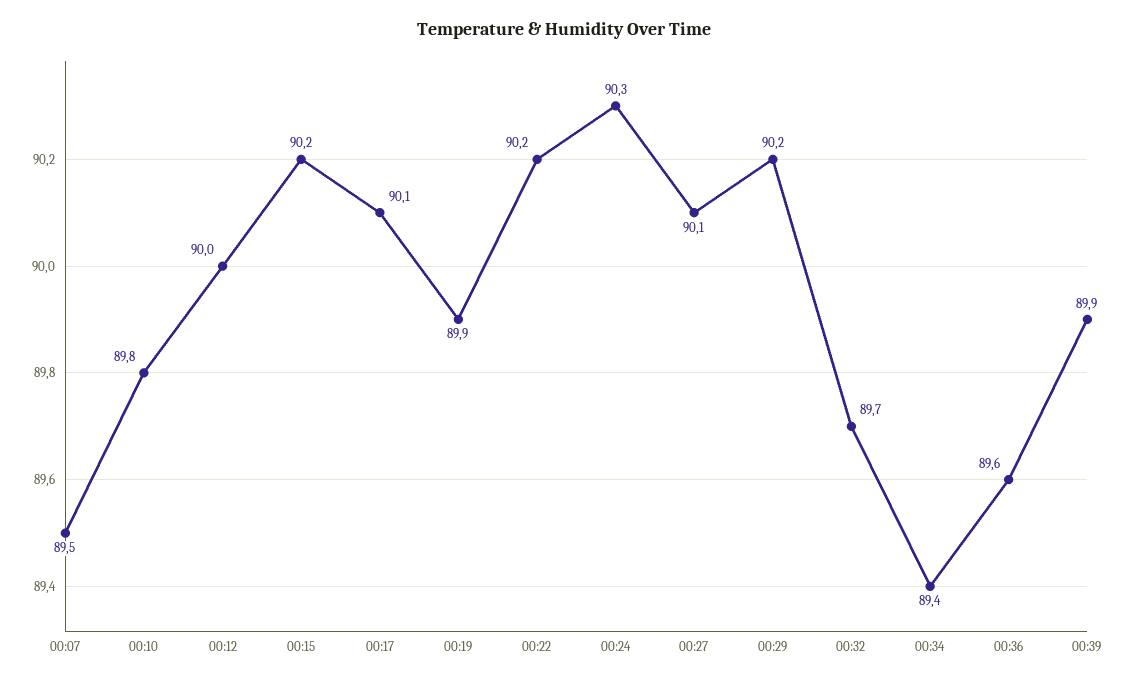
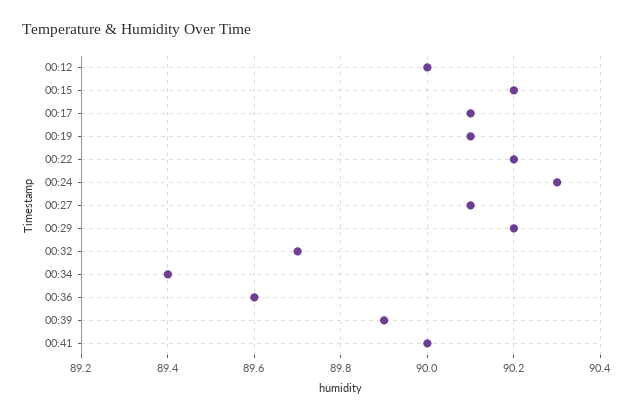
00:07: 89.5 -> none
00:10: 89.8 -> none
00:19: 89.9 -> 90.1
00:41: none -> 90

